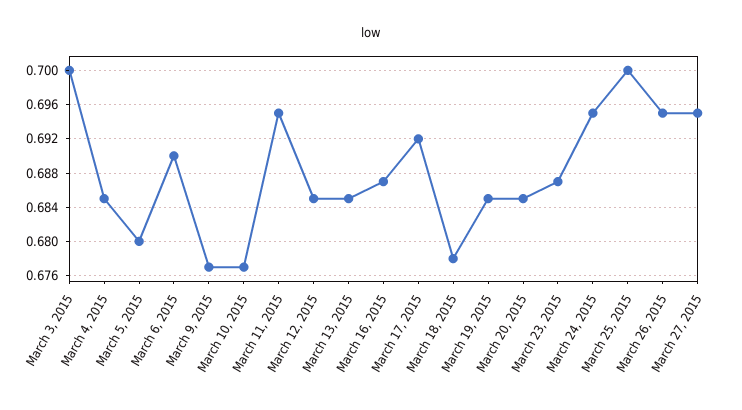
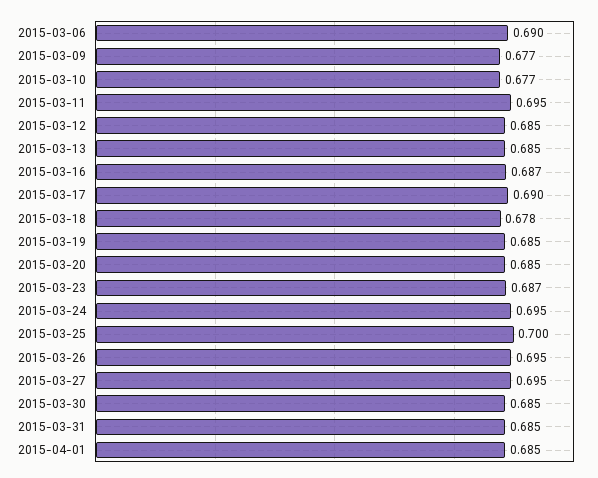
March 3, 2015: 0.7 -> none
March 4, 2015: 0.685 -> none
March 5, 2015: 0.68 -> none
March 17, 2015: 0.692 -> 0.69
2015-03-30: none -> 0.685
2015-03-31: none -> 0.685
2015-04-01: none -> 0.685

